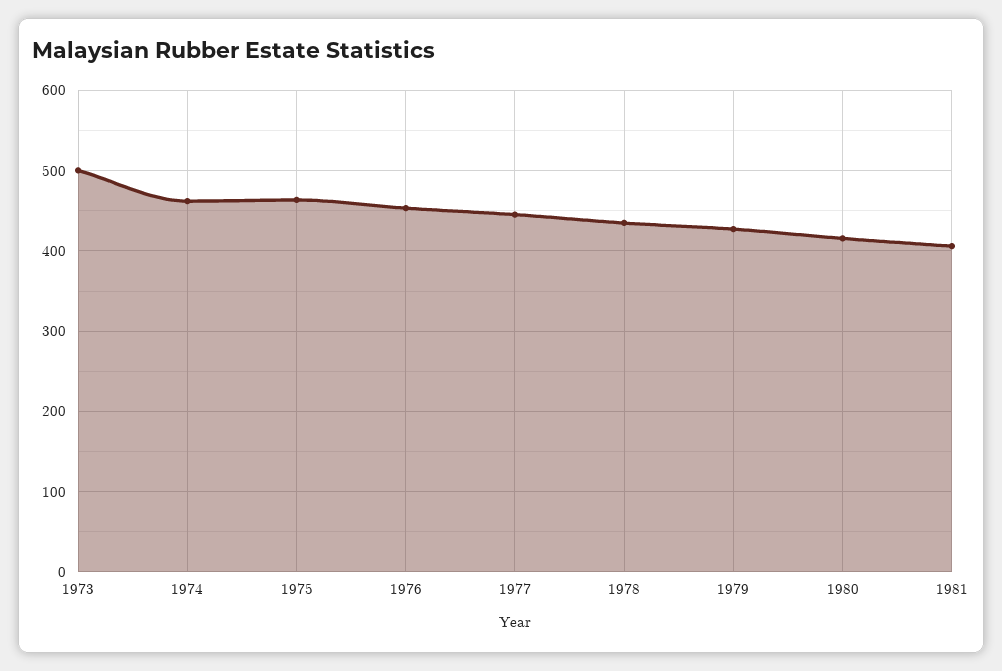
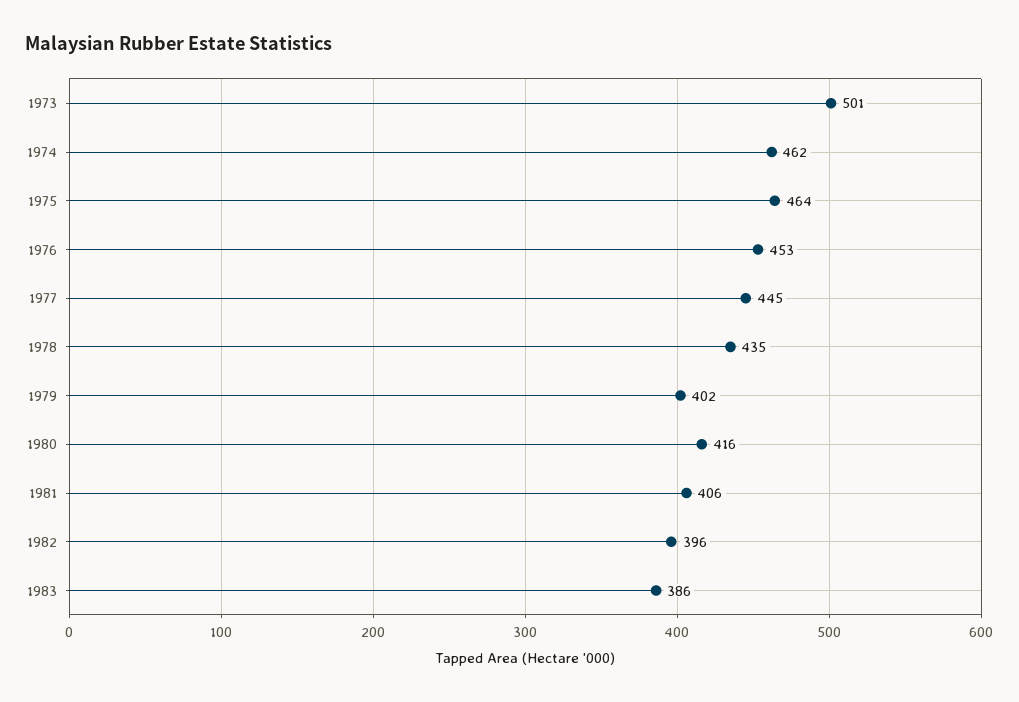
1979: 430 -> 402
1982: none -> 396
1983: none -> 386

